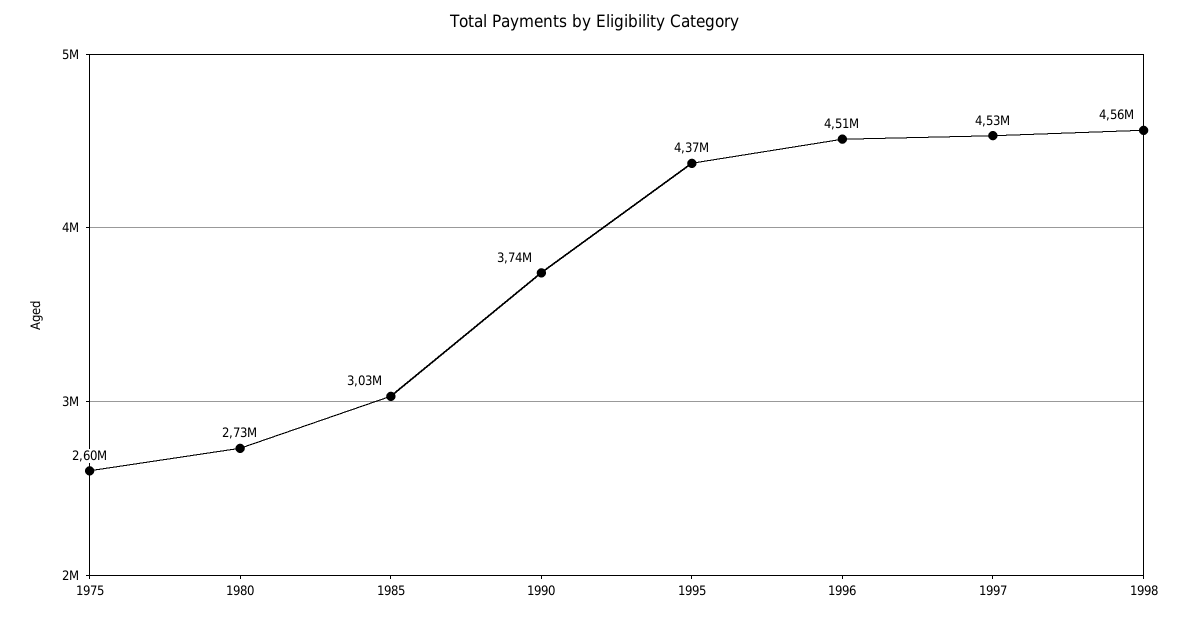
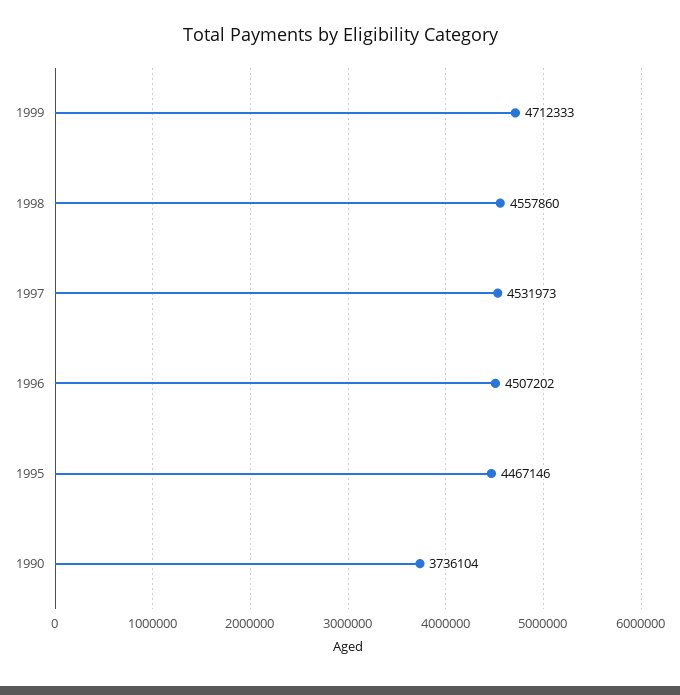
1975: 2600000 -> none
1980: 2730000 -> none
1985: 3030000 -> none
1995: 4370000 -> 4467146
1999: none -> 4712333

